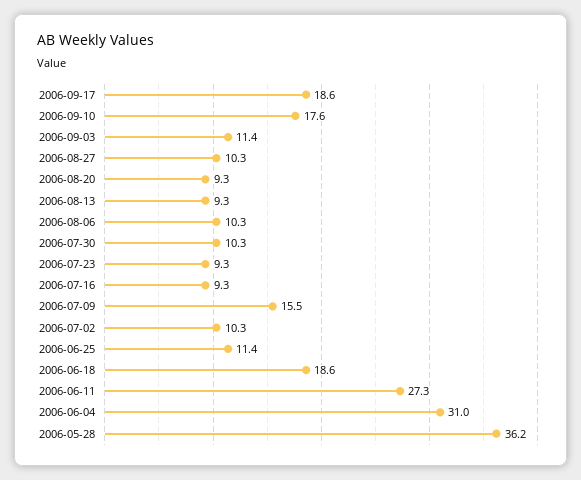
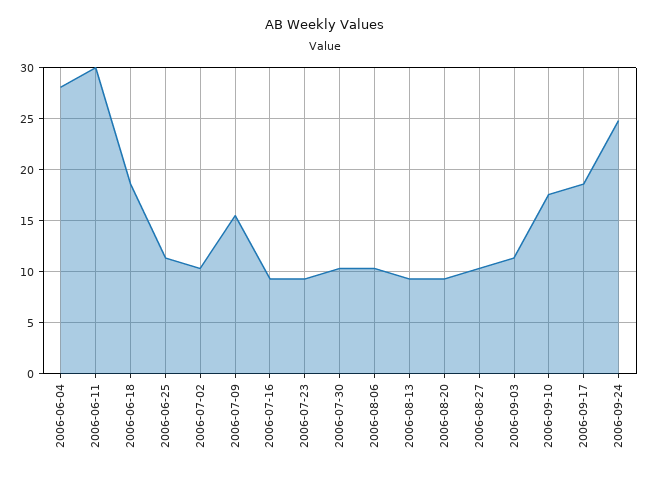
2006-06-11: 27.3 -> 30
2006-06-04: 31 -> 28
2006-05-28: 36.2 -> none
2006-09-24: none -> 25

